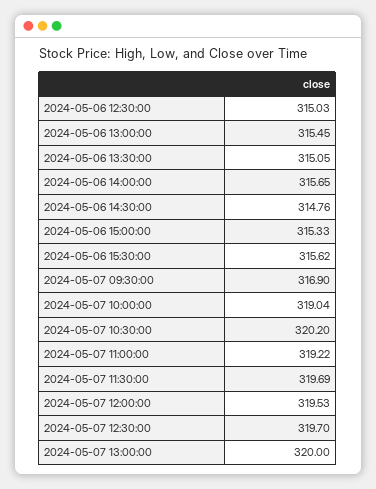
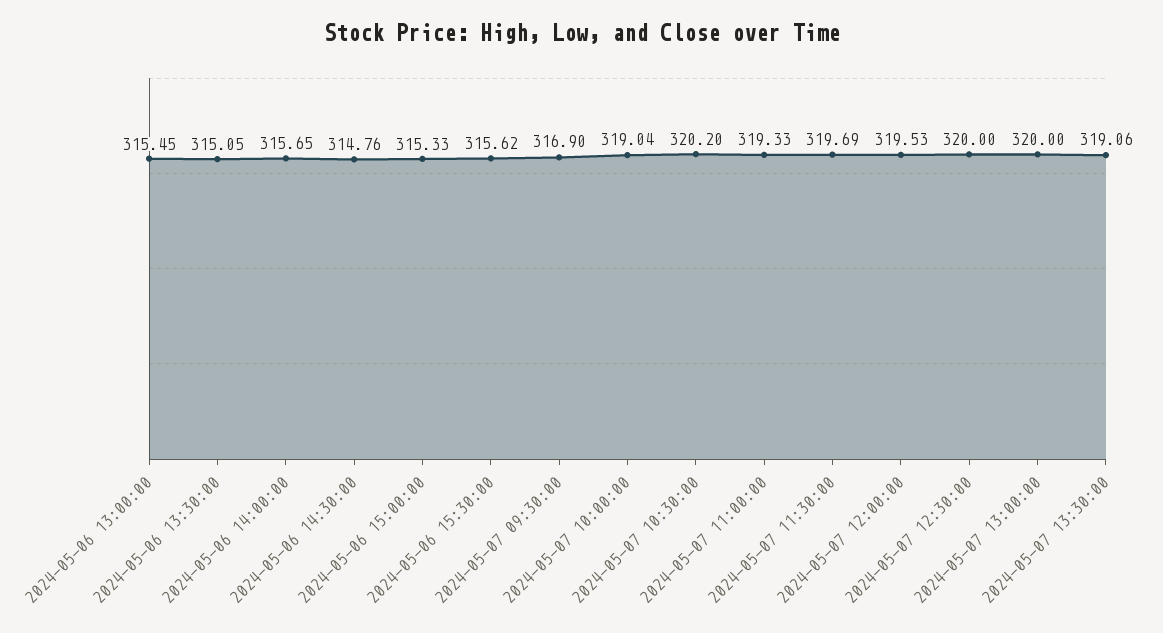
2024-05-06 12:30:00: 315.03 -> none
2024-05-07 11:00:00: 319.22 -> 319.33
2024-05-07 12:30:00: 319.7 -> 320
2024-05-07 13:30:00: none -> 319.06

